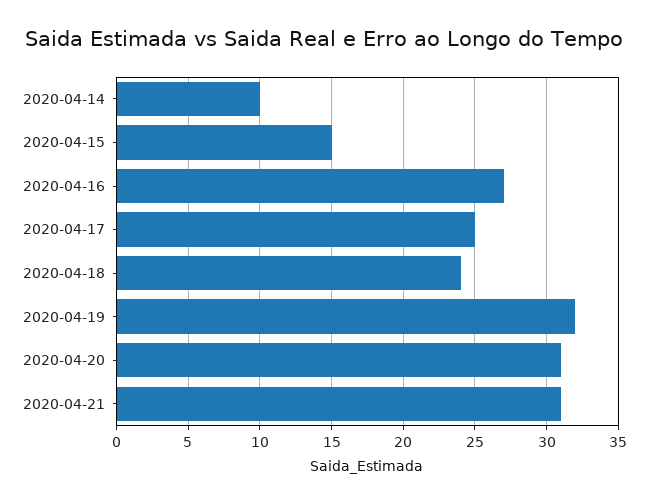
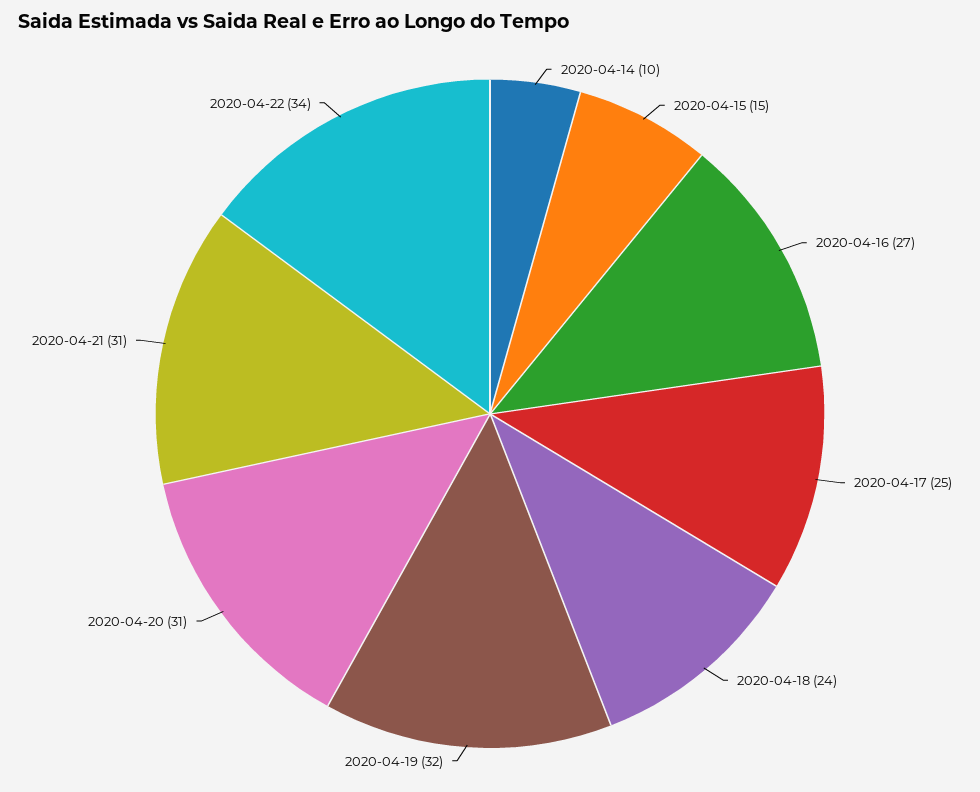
2020-04-22: none -> 34

